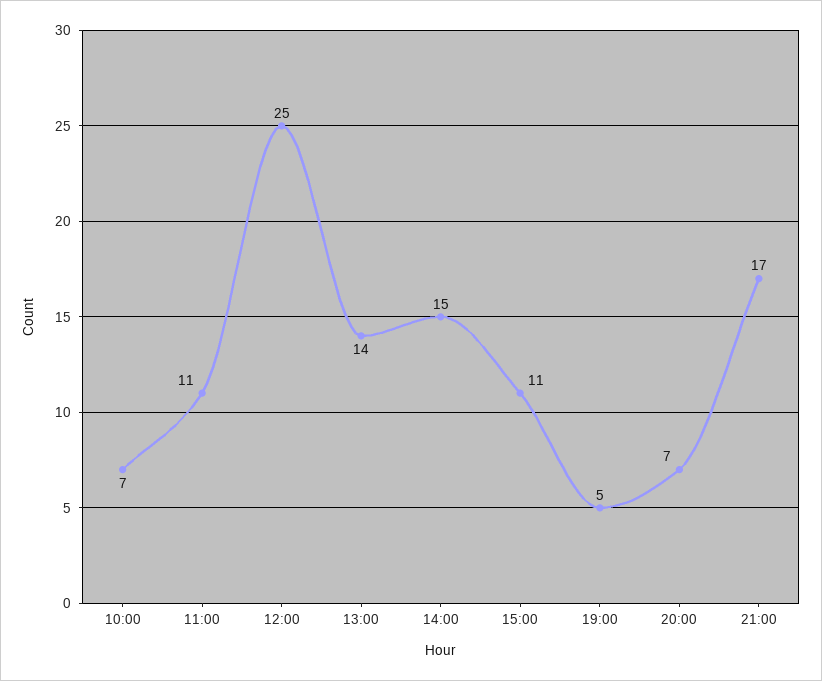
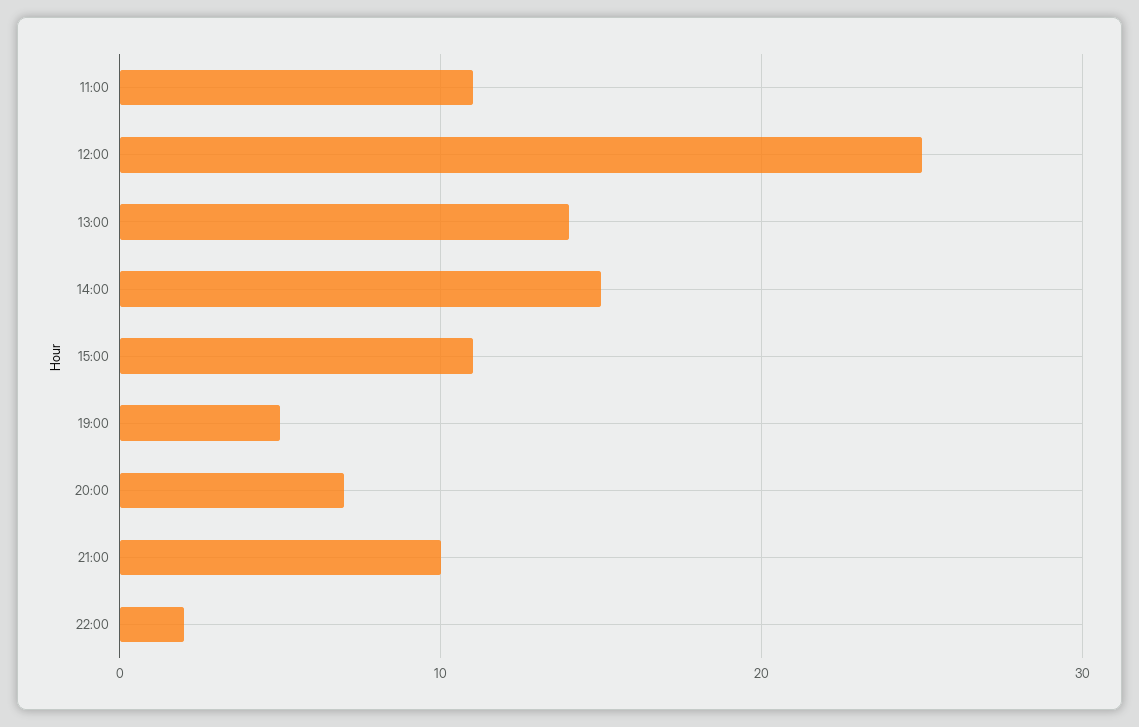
10:00: 7 -> none
21:00: 17 -> 10
22:00: none -> 2

